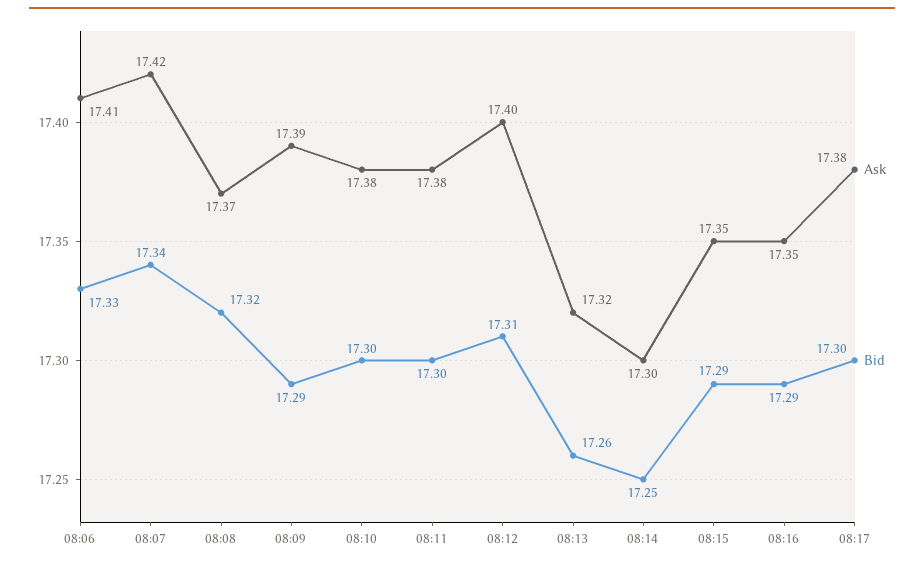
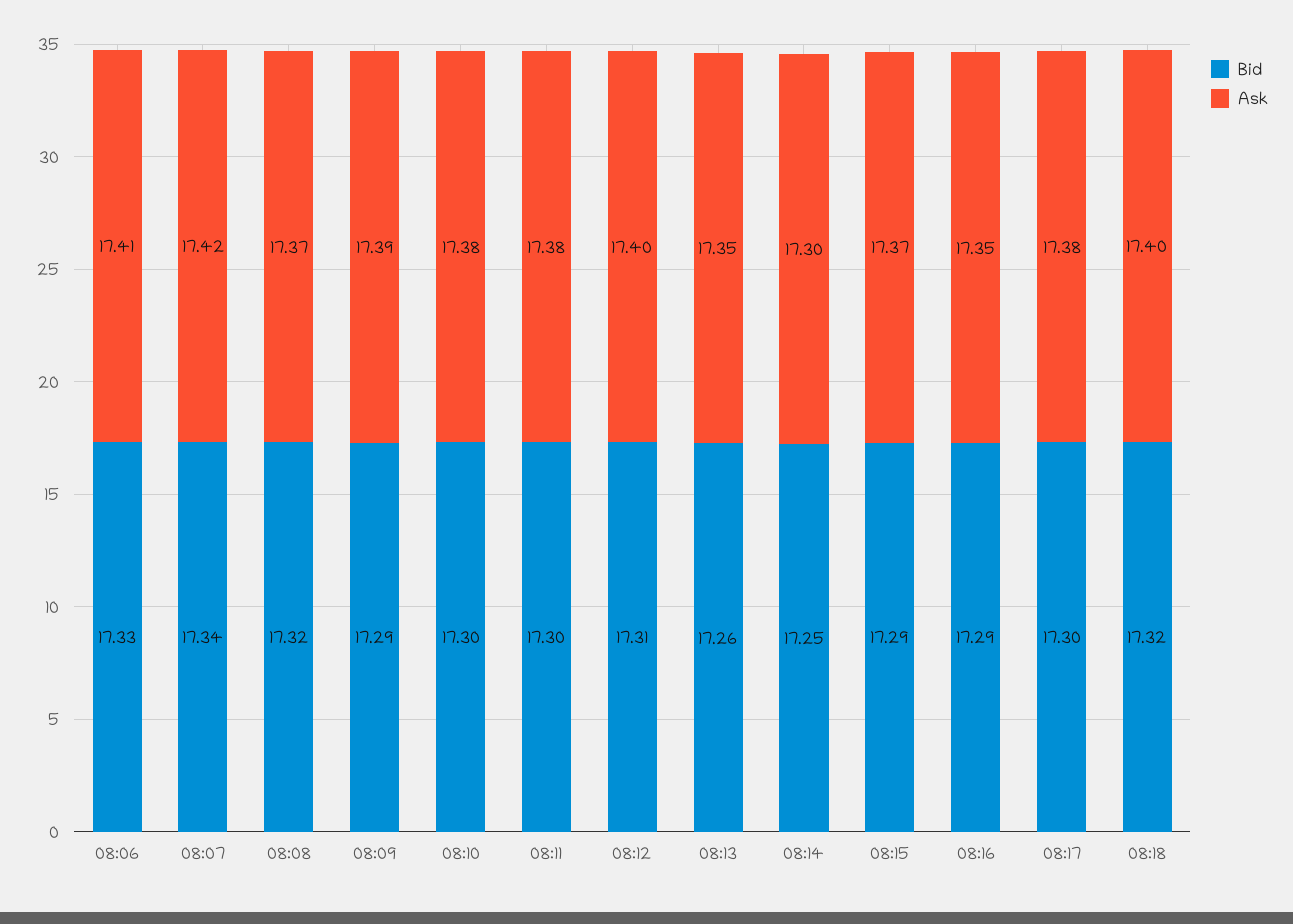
Ask, 08:13: 17.32 -> 17.35
Ask, 08:15: 17.35 -> 17.37
Bid, 08:18: none -> 17.32
Ask, 08:18: none -> 17.4

